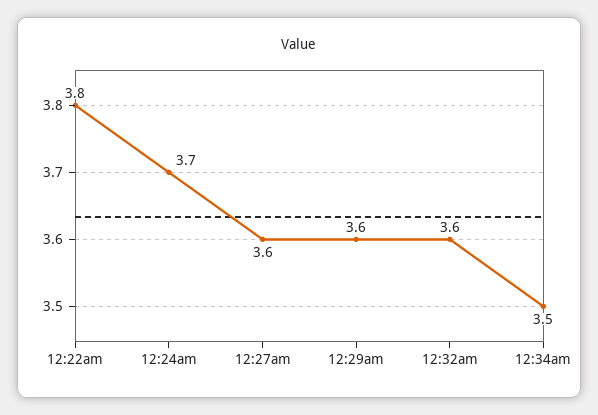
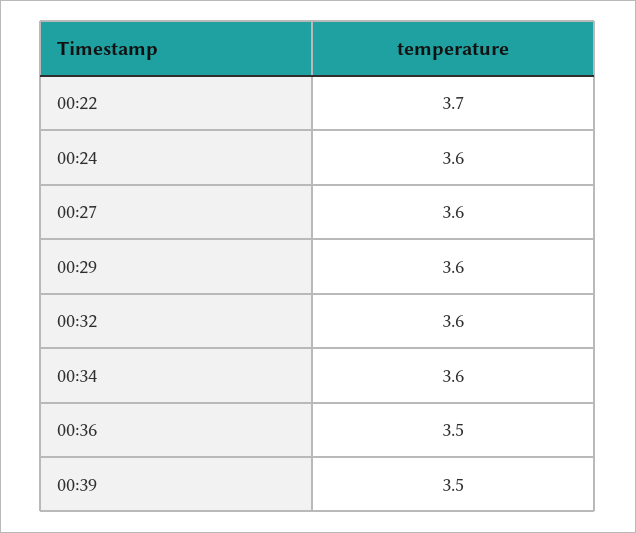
12:22am: 3.8 -> 3.7
12:24am: 3.7 -> 3.6
12:34am: 3.5 -> 3.6
00:36: none -> 3.5
00:39: none -> 3.5

